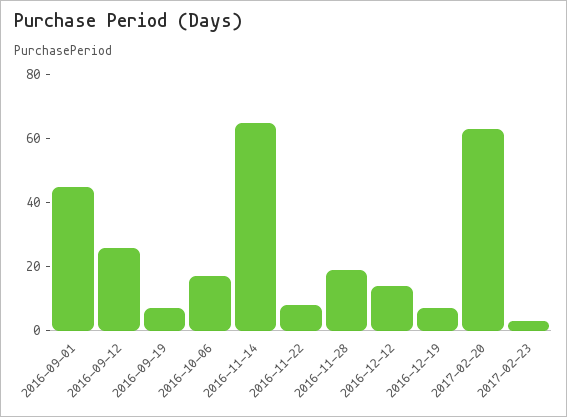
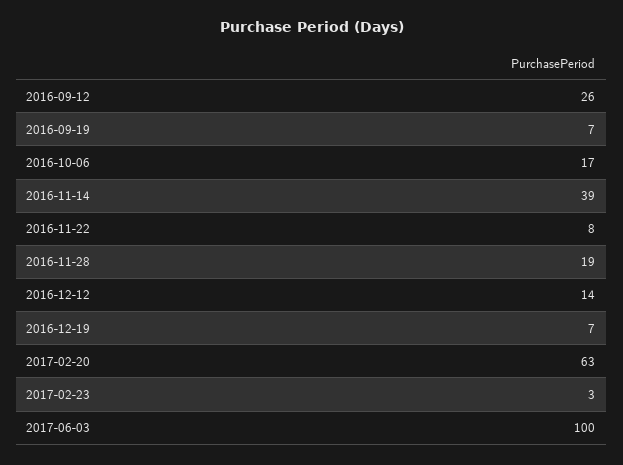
2016-09-01: 45 -> none
2016-11-14: 65 -> 39
2017-06-03: none -> 100

